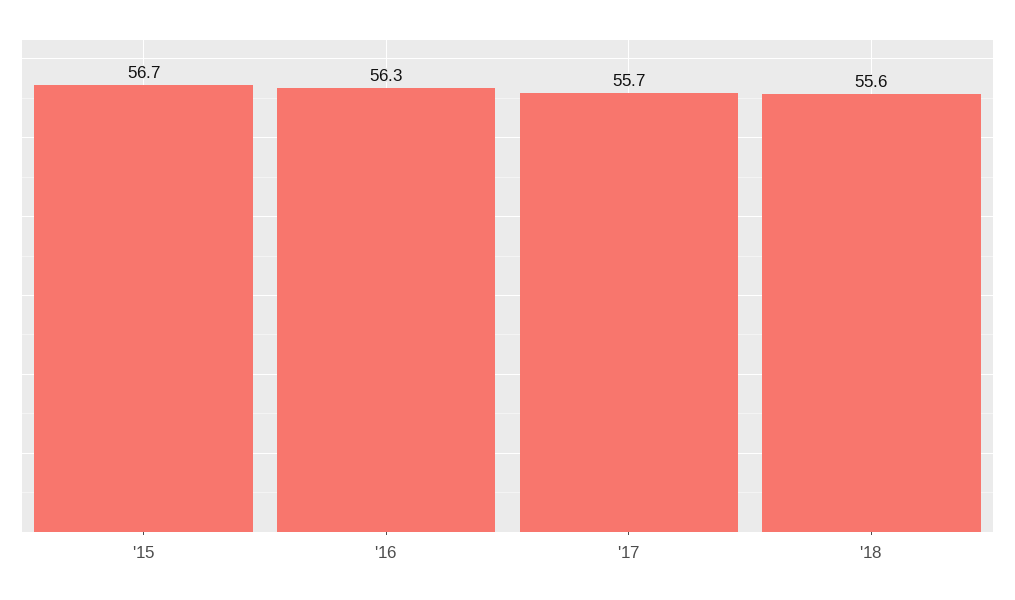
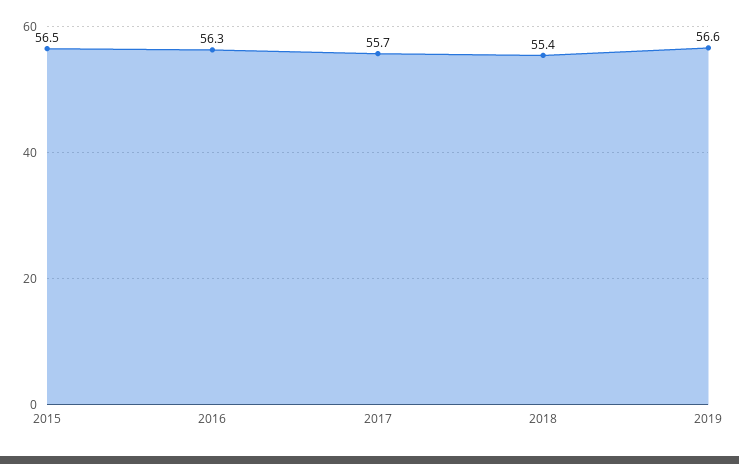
'15: 56.7 -> 56.5
'18: 55.6 -> 55.4
2019: none -> 56.6

